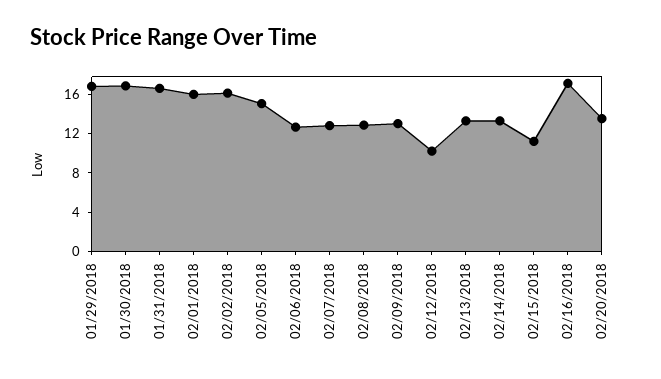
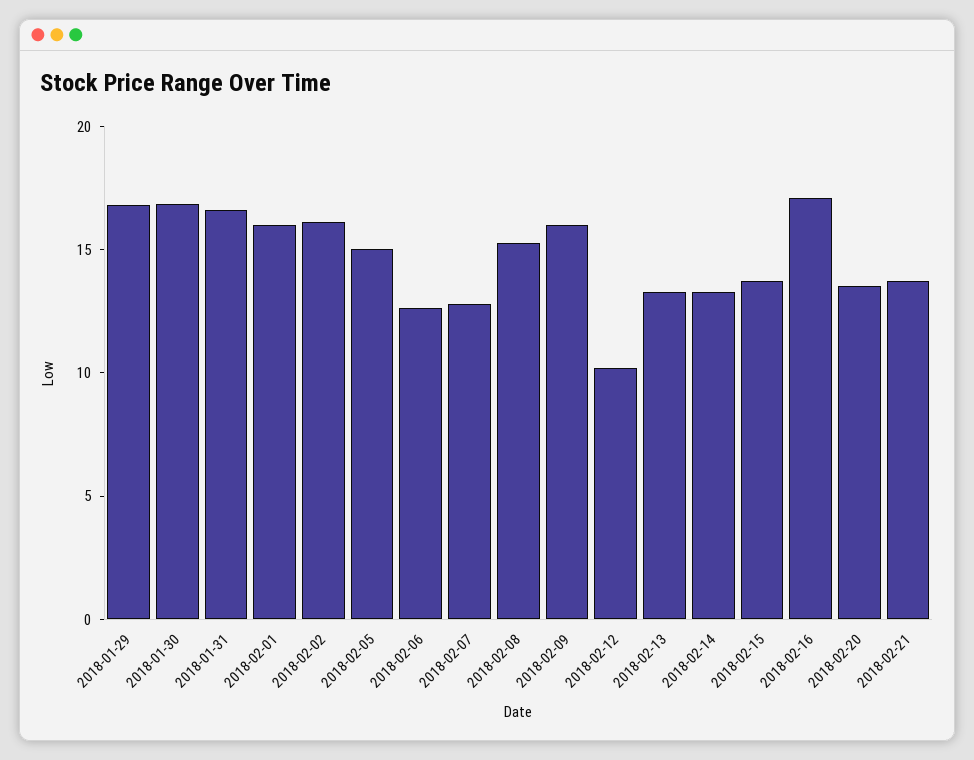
02/08/2018: 13 -> 15
02/09/2018: 13 -> 16
02/15/2018: 11 -> 14
2018-02-21: none -> 14

